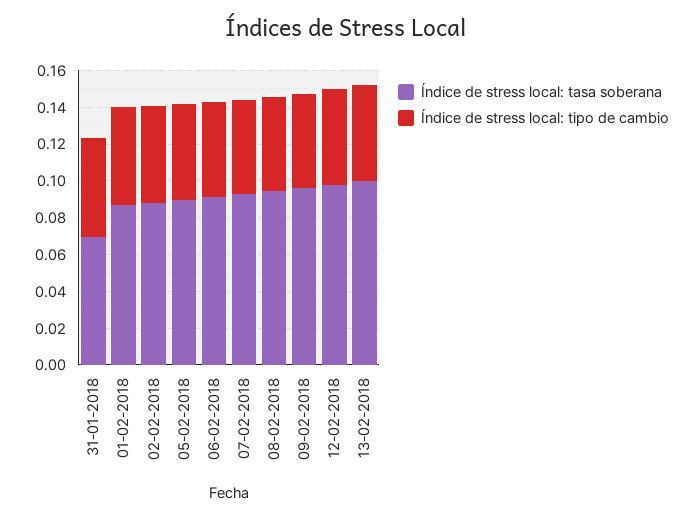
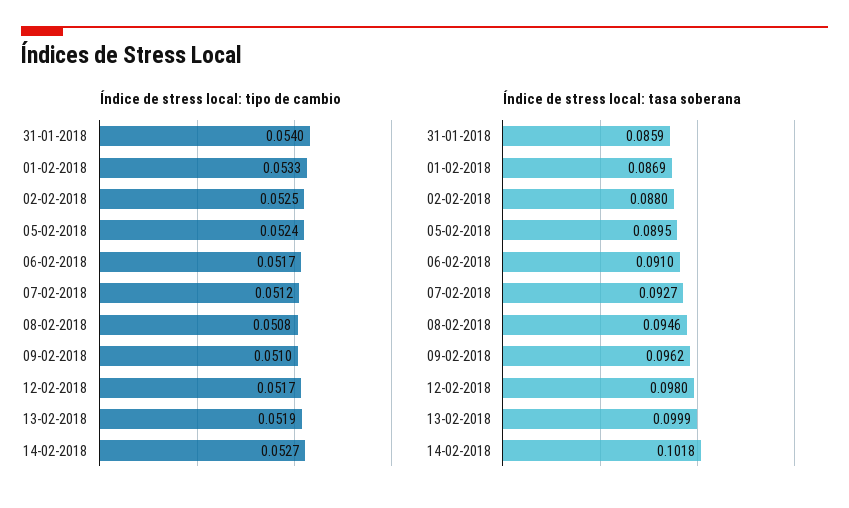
Índice de stress local: tasa soberana, 31-01-2018: 0.07 -> 0.0859
Índice de stress local: tipo de cambio, 14-02-2018: none -> 0.0527
Índice de stress local: tasa soberana, 14-02-2018: none -> 0.1018

